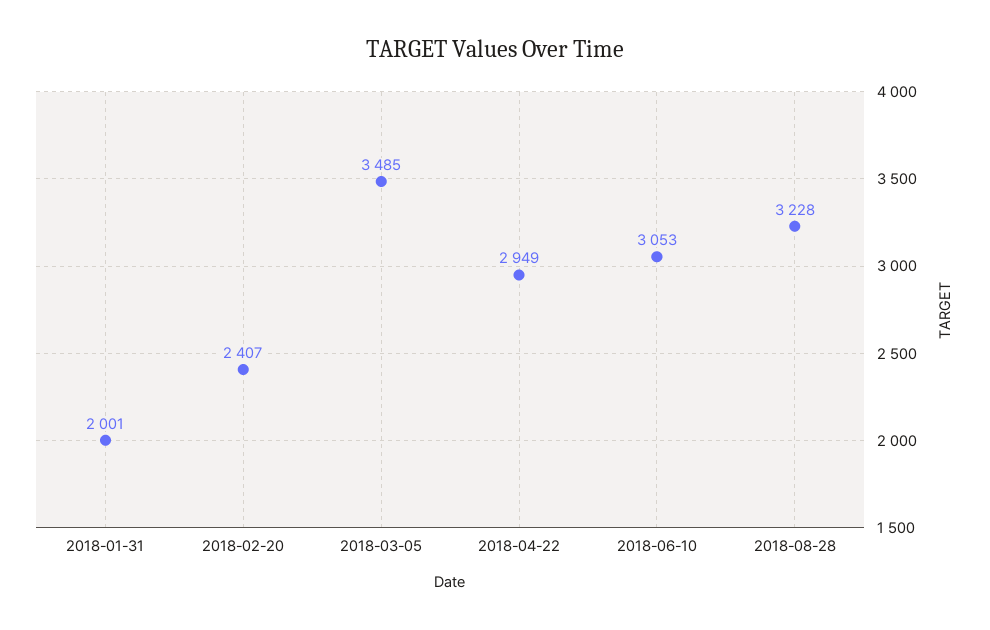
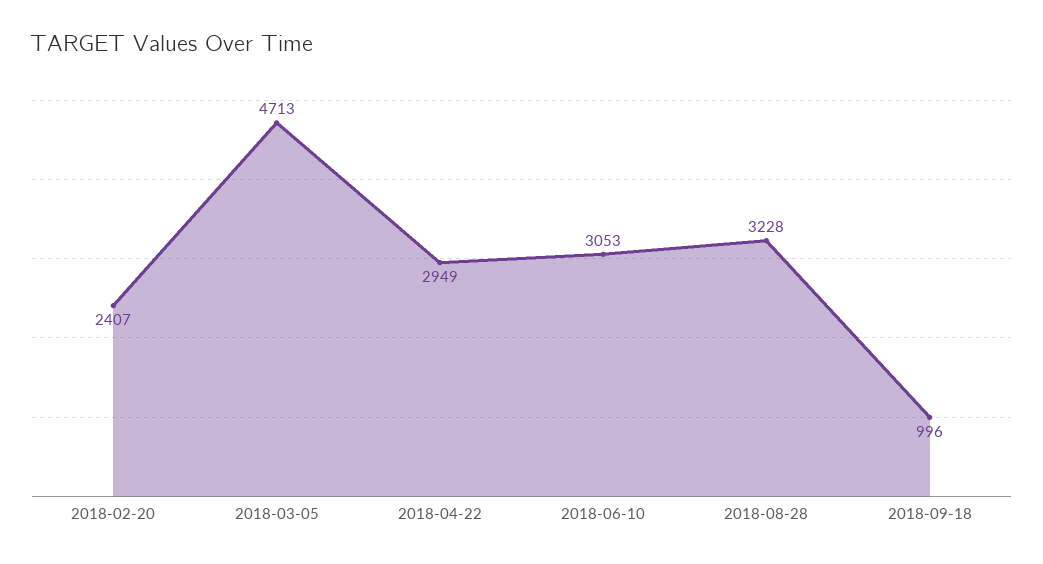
2018-01-31: 2001 -> none
2018-03-05: 3485 -> 4713
2018-09-18: none -> 996

